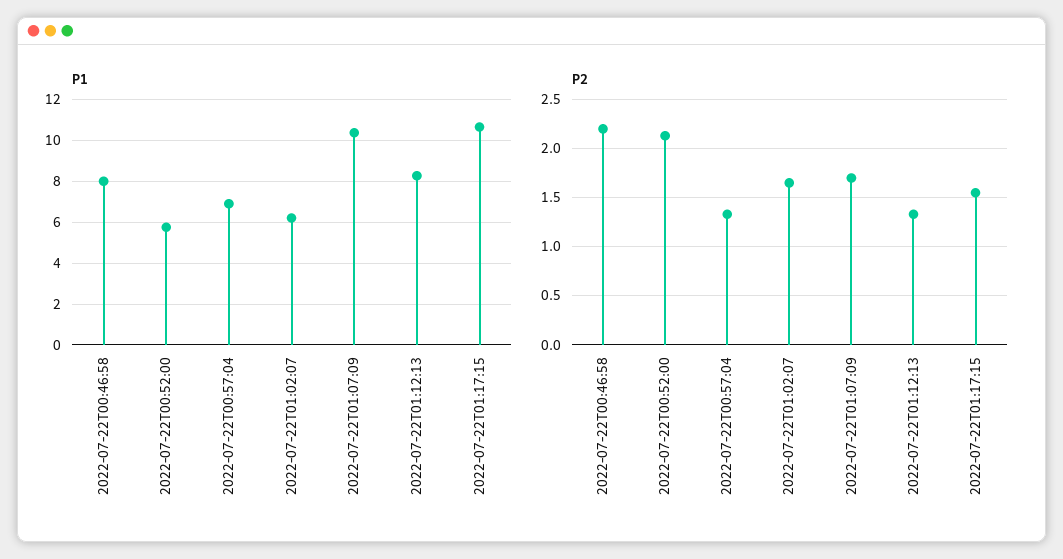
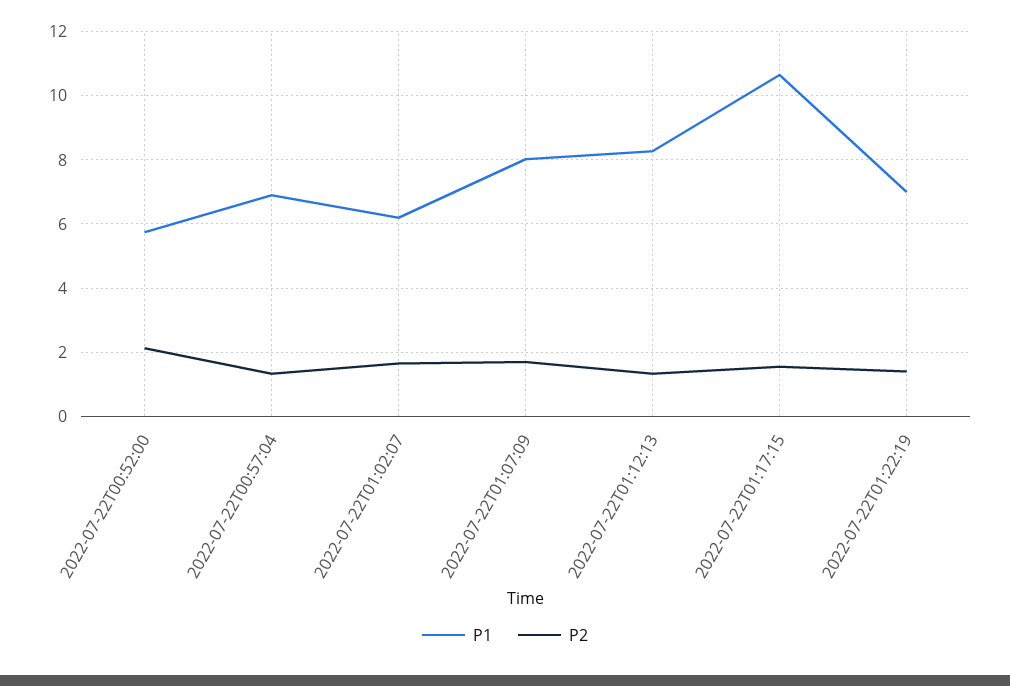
P1, 2022-07-22T00:46:58: 8 -> none
P1, 2022-07-22T01:07:09: 10.5 -> 8
P2, 2022-07-22T00:46:58: 2.2 -> none
P1, 2022-07-22T01:22:19: none -> 7
P2, 2022-07-22T01:22:19: none -> 1.4

